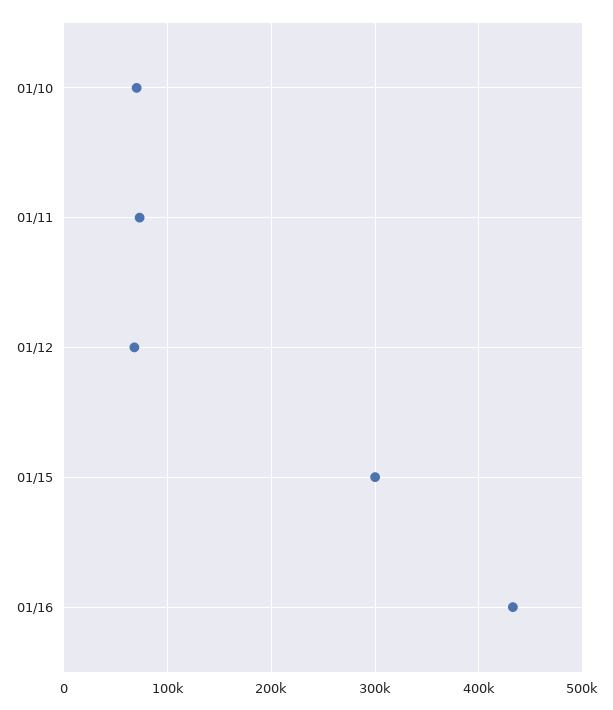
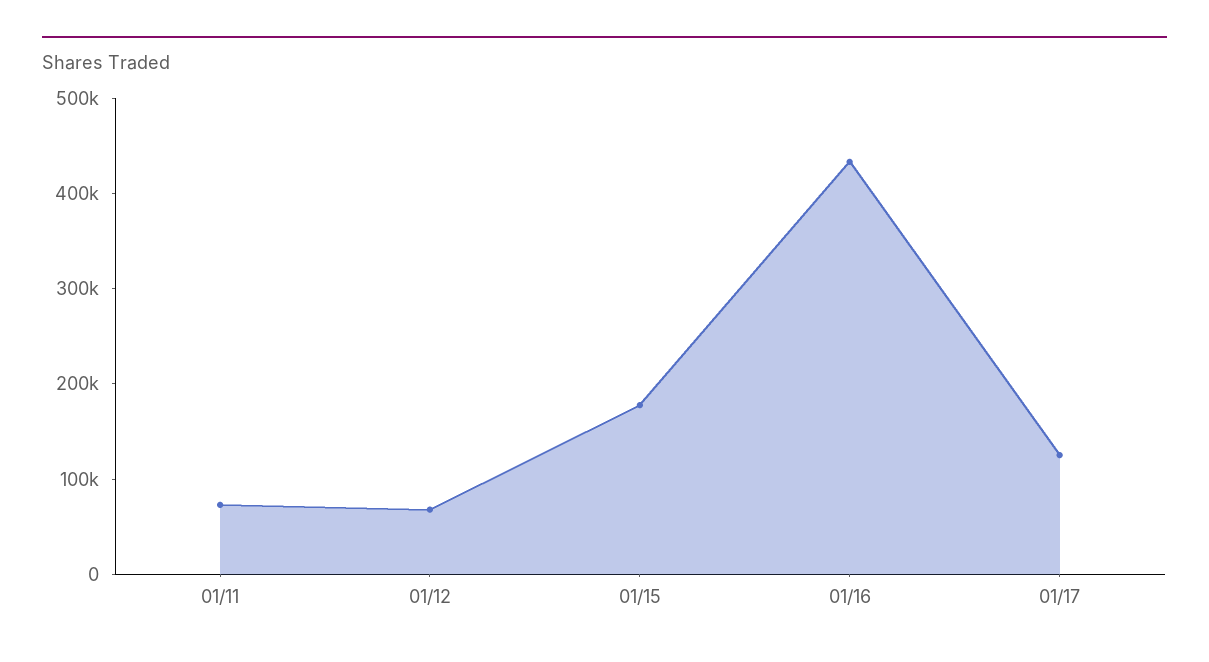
01/10: 70000 -> none
01/15: 300000 -> 180000
01/17: none -> 120000

